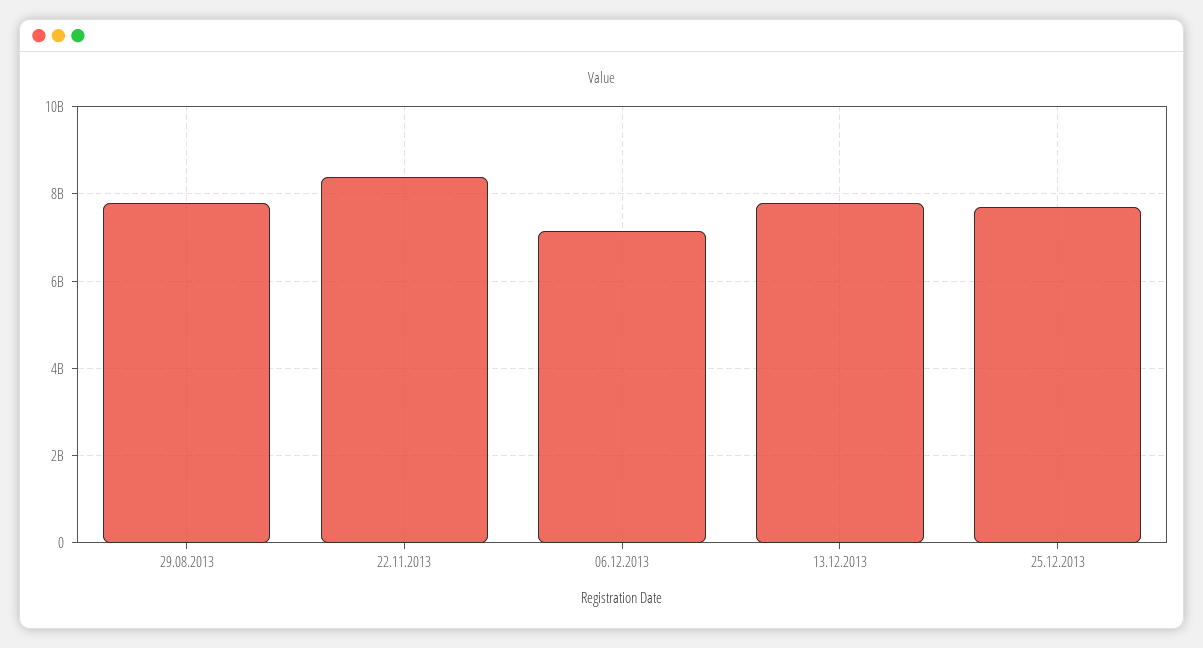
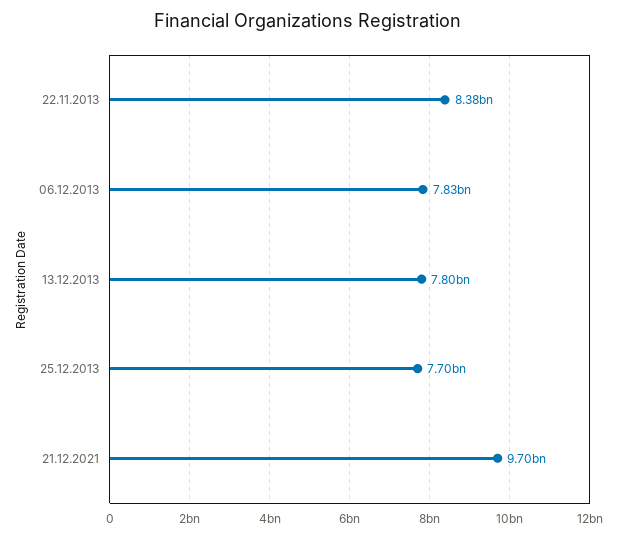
29.08.2013: 7800000000 -> none
06.12.2013: 7200000000 -> 7830000000
21.12.2021: none -> 9700000000

